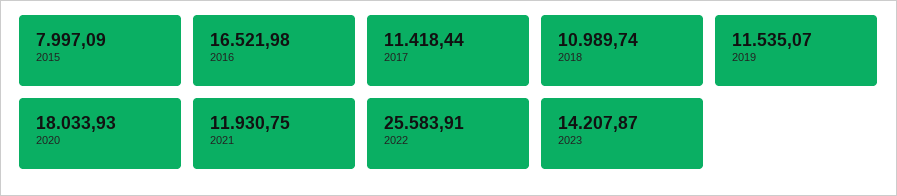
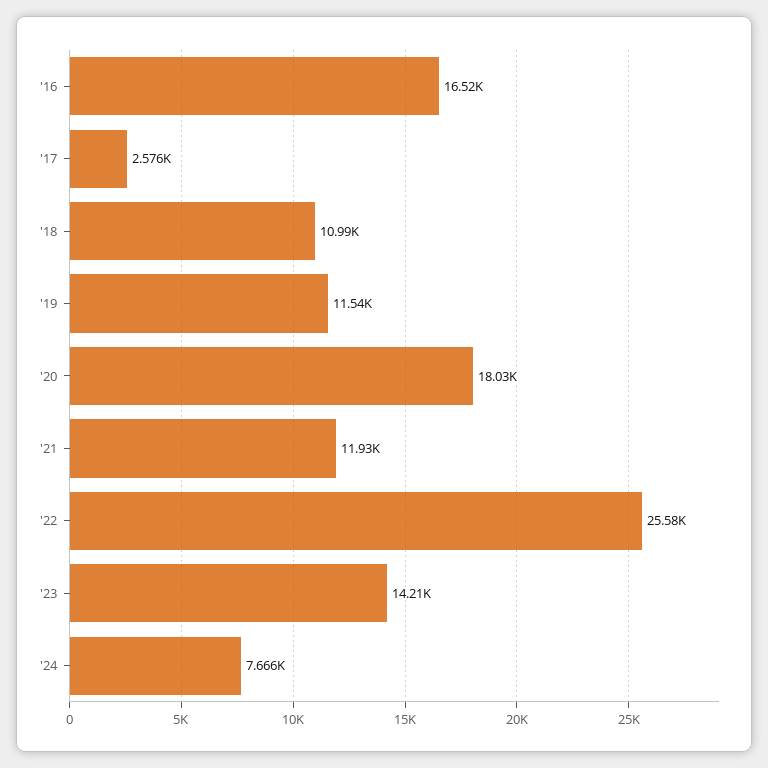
2015: 7997.09 -> none
2017: 11418.44 -> 2576
'24: none -> 7666

